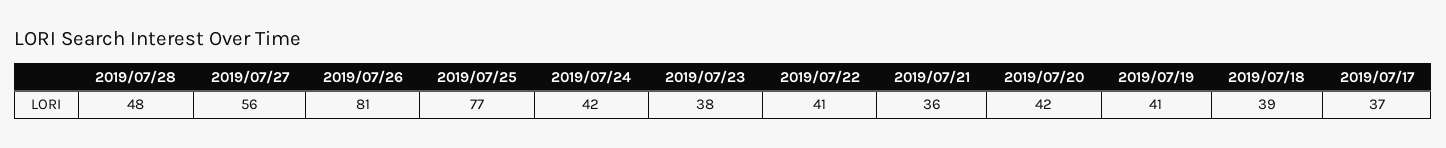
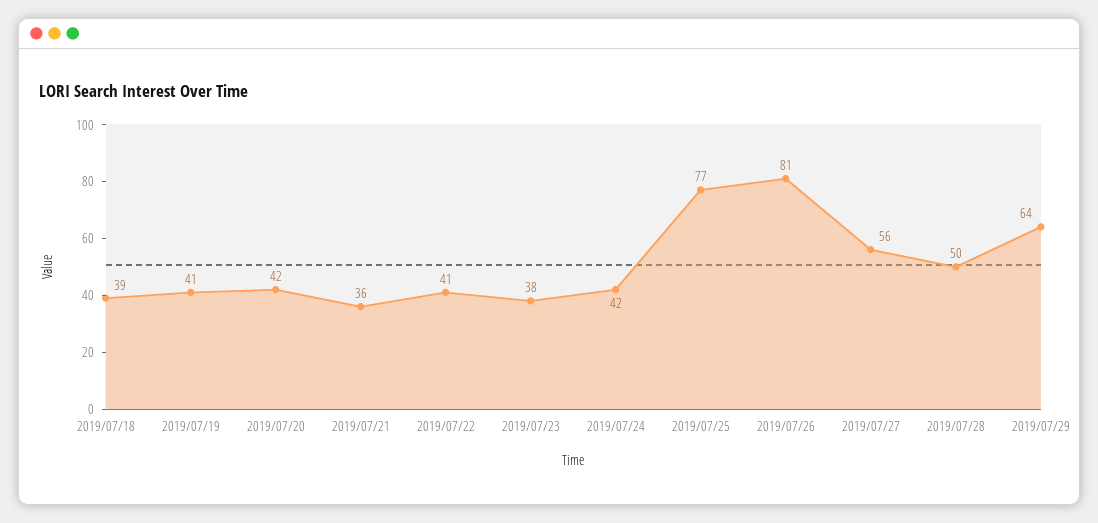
2019/07/28: 48 -> 50
2019/07/17: 37 -> none
2019/07/29: none -> 64

